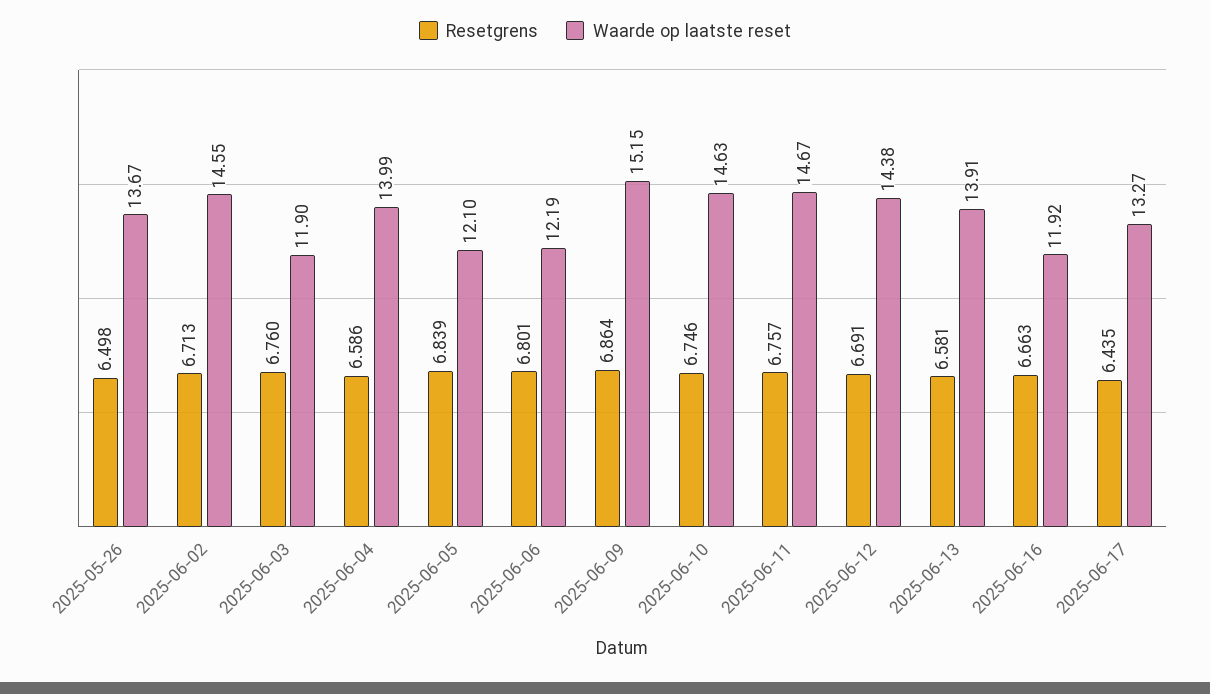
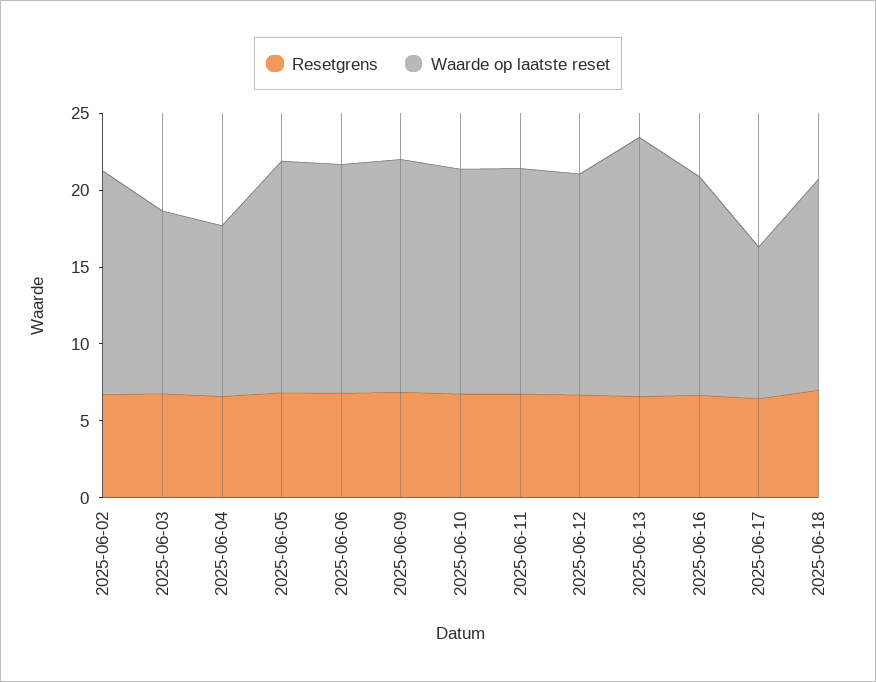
Resetgrens, 2025-05-26: 6.498 -> none
Waarde op laatste reset, 2025-05-26: 13.67 -> none
Waarde op laatste reset, 2025-06-04: 13.99 -> 11
Waarde op laatste reset, 2025-06-05: 12.1 -> 15
Waarde op laatste reset, 2025-06-06: 12.19 -> 15
Waarde op laatste reset, 2025-06-13: 13.91 -> 17
Waarde op laatste reset, 2025-06-16: 11.92 -> 14
Waarde op laatste reset, 2025-06-17: 13.27 -> 10
Resetgrens, 2025-06-18: none -> 7
Waarde op laatste reset, 2025-06-18: none -> 14

